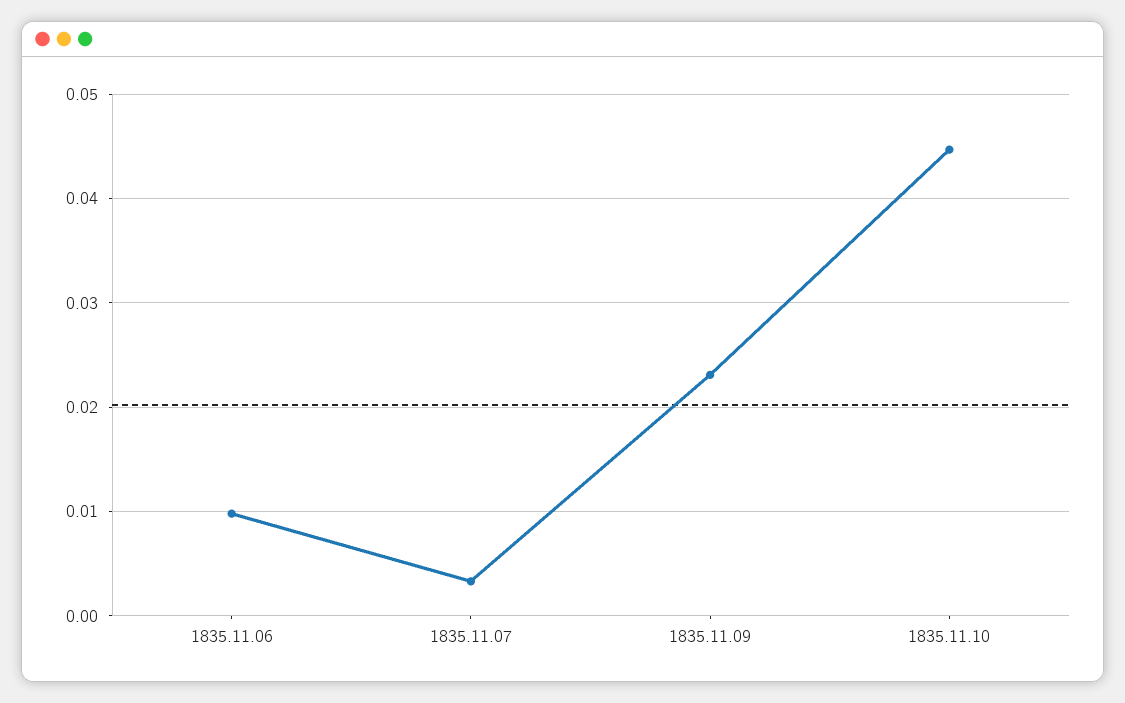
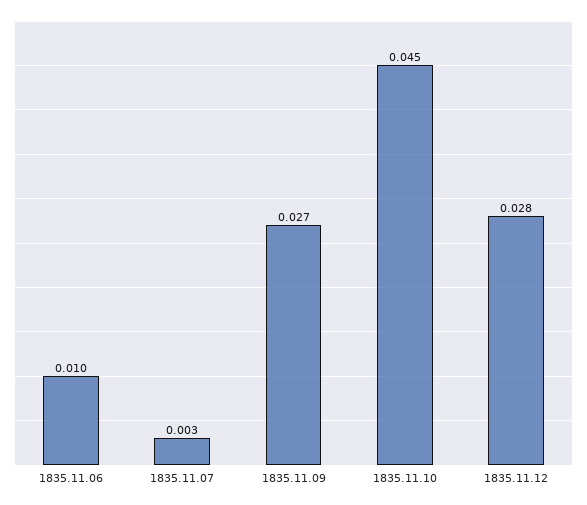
1835.11.09: 0.023 -> 0.027
1835.11.12: none -> 0.028

